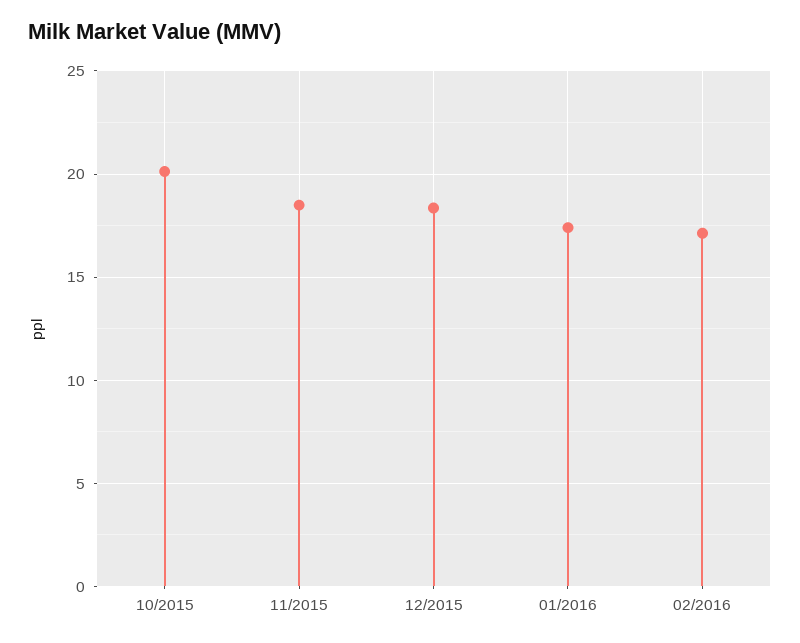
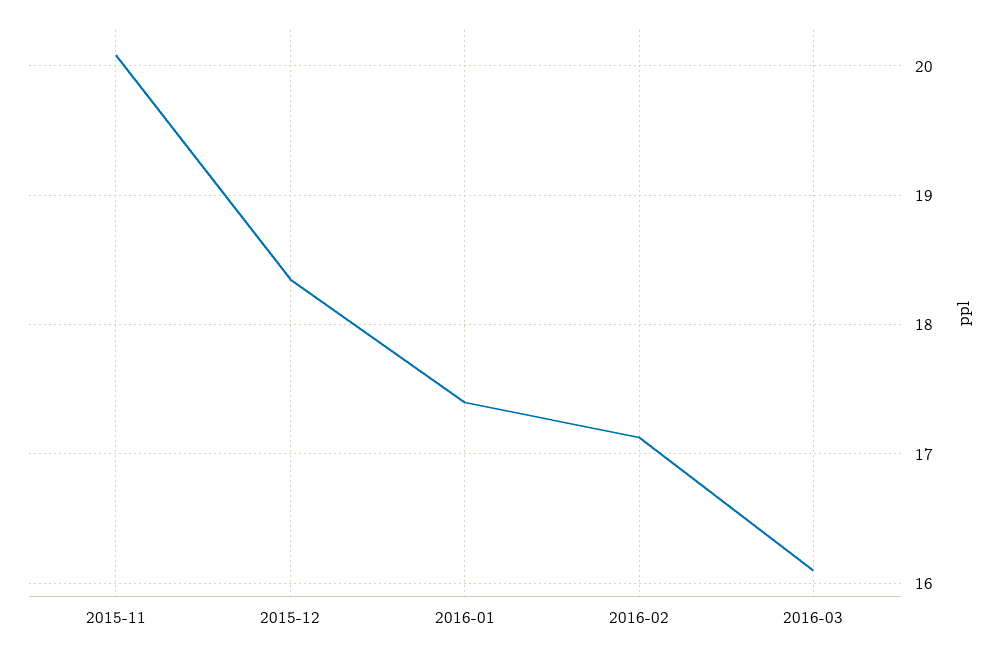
10/2015: 20 -> none
11/2015: 18.5 -> 20.1
2016-03: none -> 16.1

